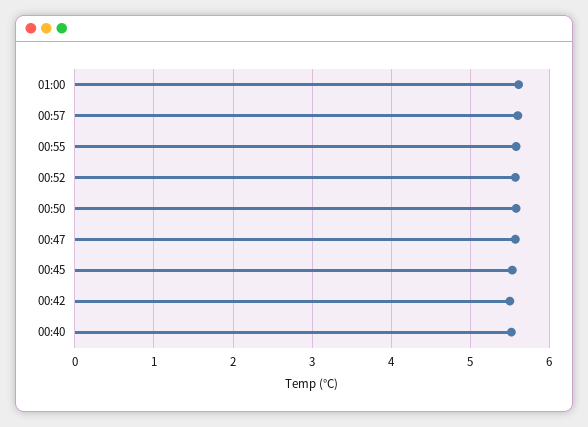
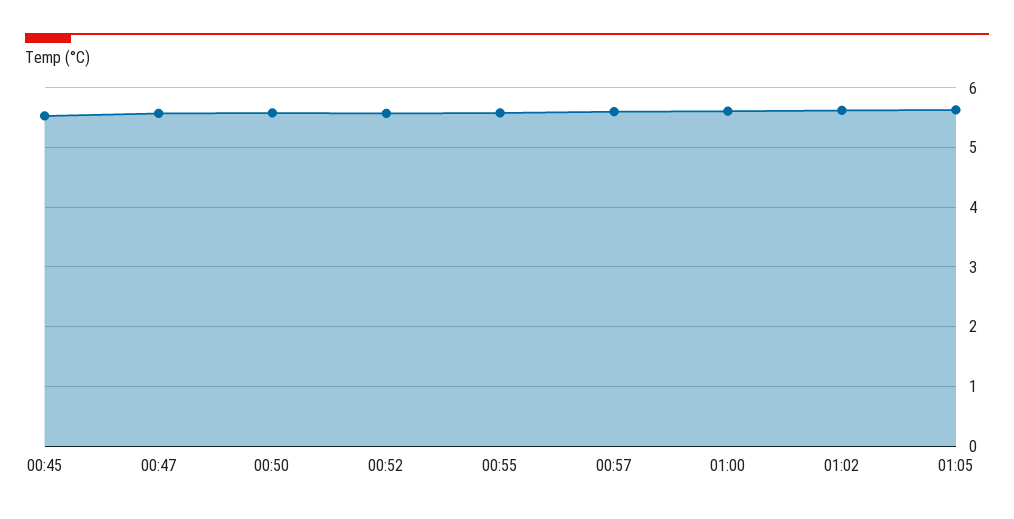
00:42: 5.5 -> none
00:40: 5.5 -> none
01:02: none -> 5.6
01:05: none -> 5.6

